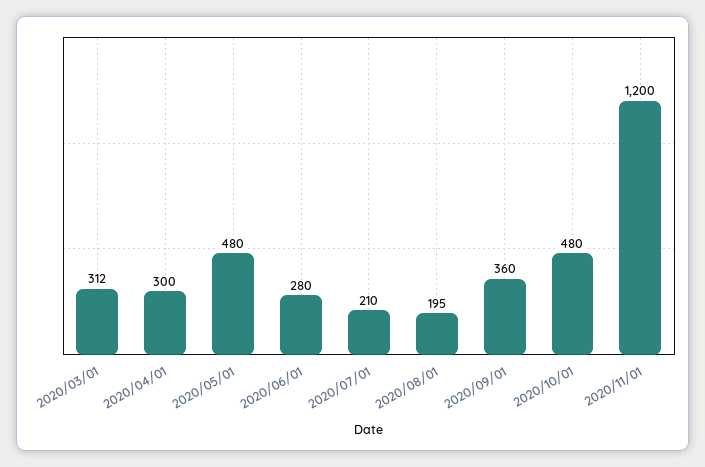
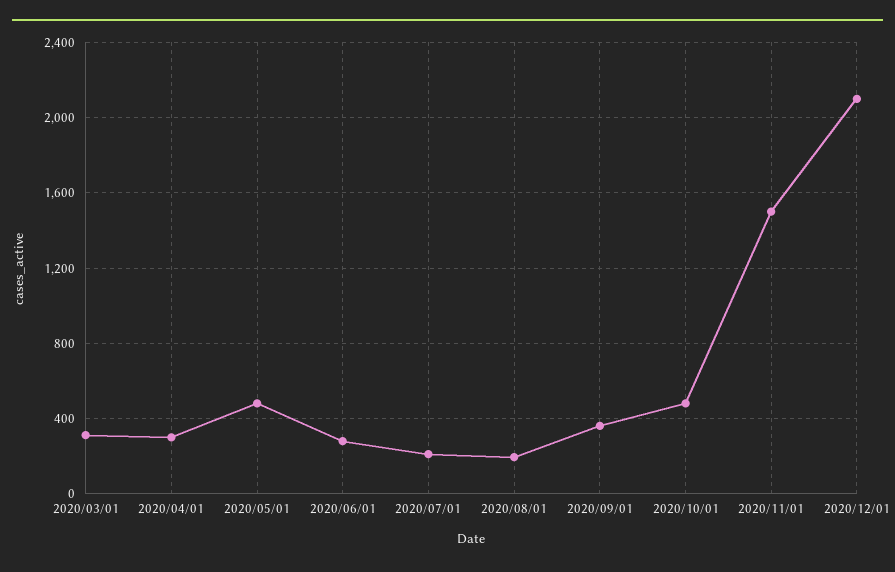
2020/11/01: 1200 -> 1500
2020/12/01: none -> 2100

